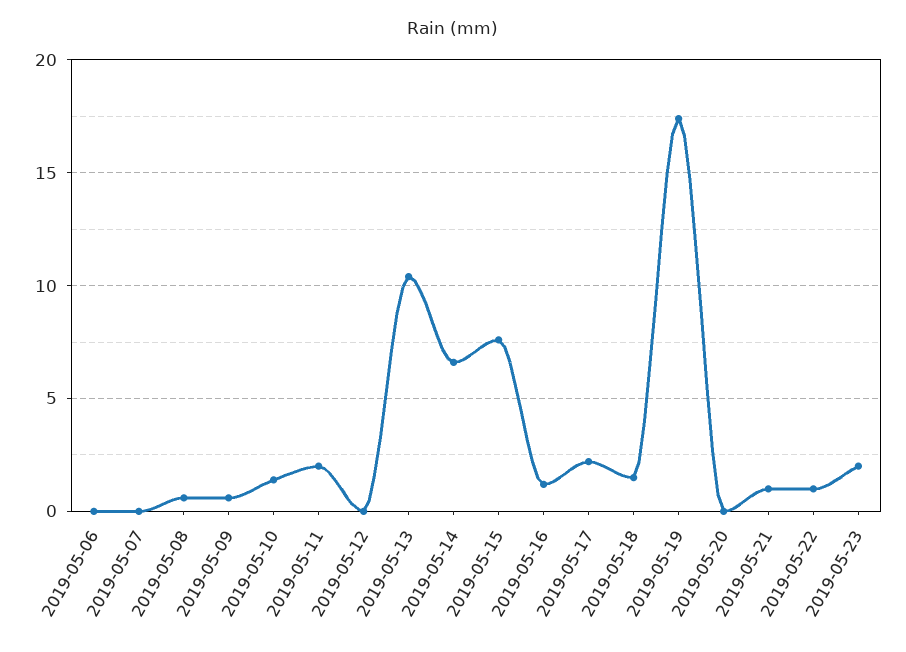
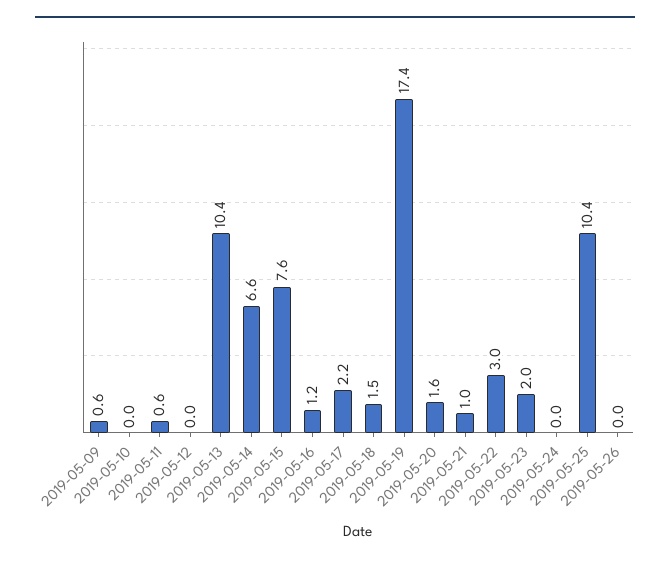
2019-05-06: 0 -> none
2019-05-07: 0 -> none
2019-05-08: 0.5 -> none
2019-05-10: 1.5 -> 0
2019-05-11: 2 -> 0.6
2019-05-20: 0 -> 1.6
2019-05-22: 1 -> 3
2019-05-24: none -> 0
2019-05-25: none -> 10.4
2019-05-26: none -> 0

